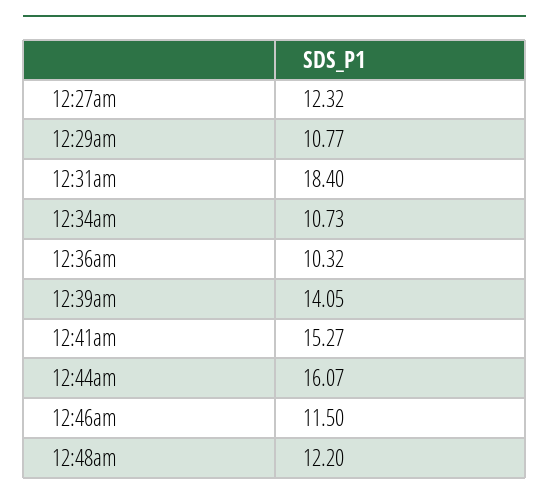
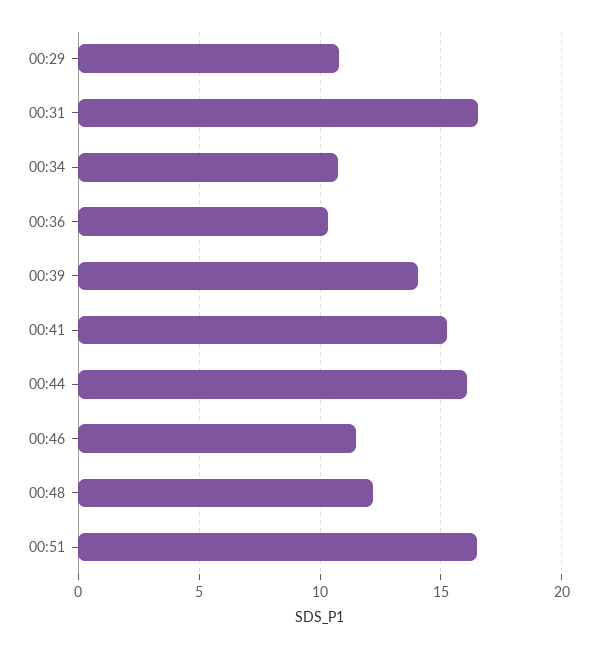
12:27am: 12.32 -> none
12:31am: 18.4 -> 16.5
00:51: none -> 16.5

